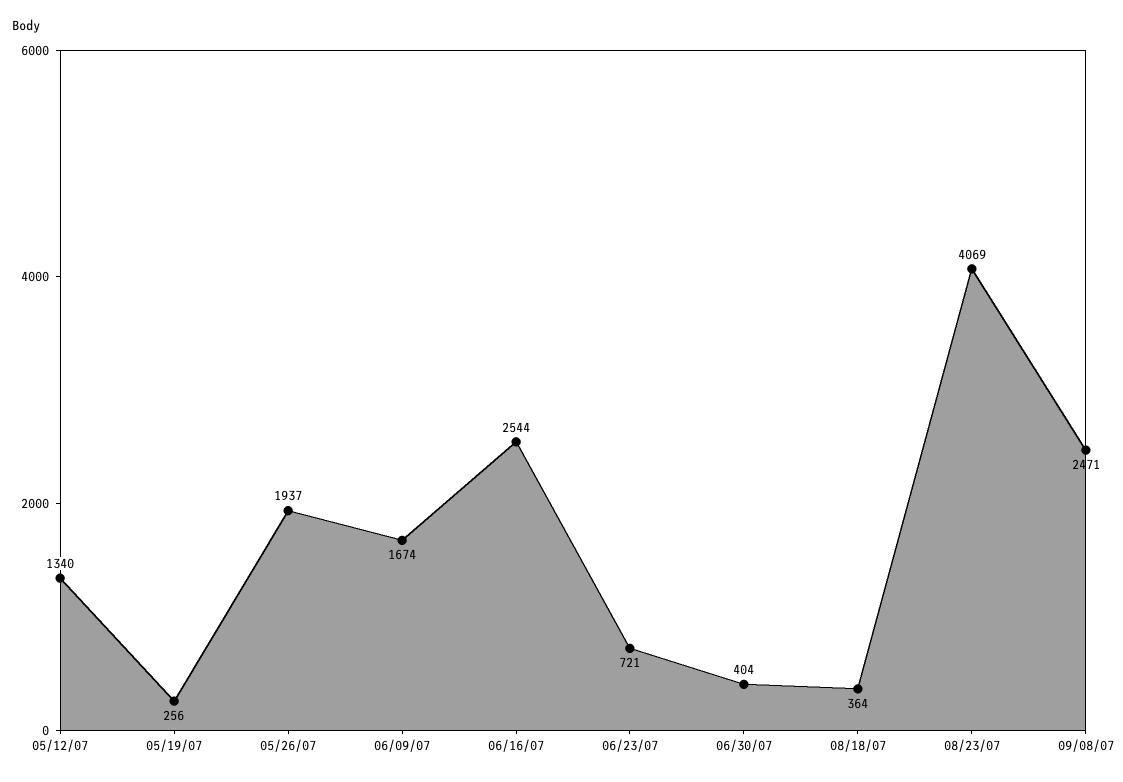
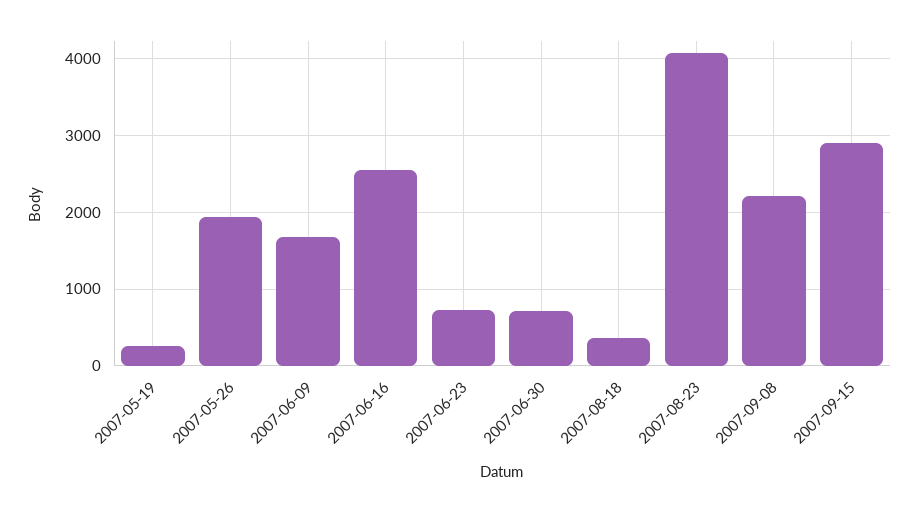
05/12/07: 1340 -> none
06/30/07: 404 -> 700
09/08/07: 2471 -> 2200
2007-09-15: none -> 2900

